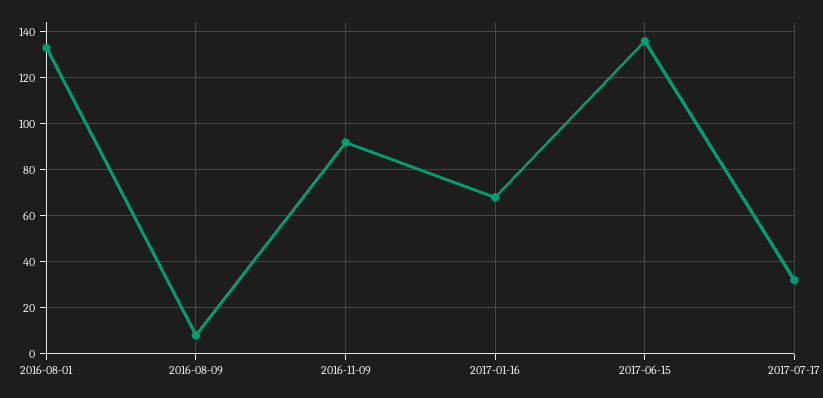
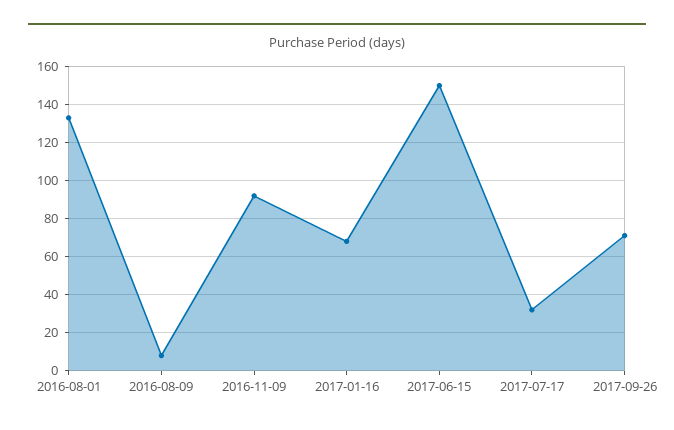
2017-06-15: 135 -> 150
2017-09-26: none -> 70

